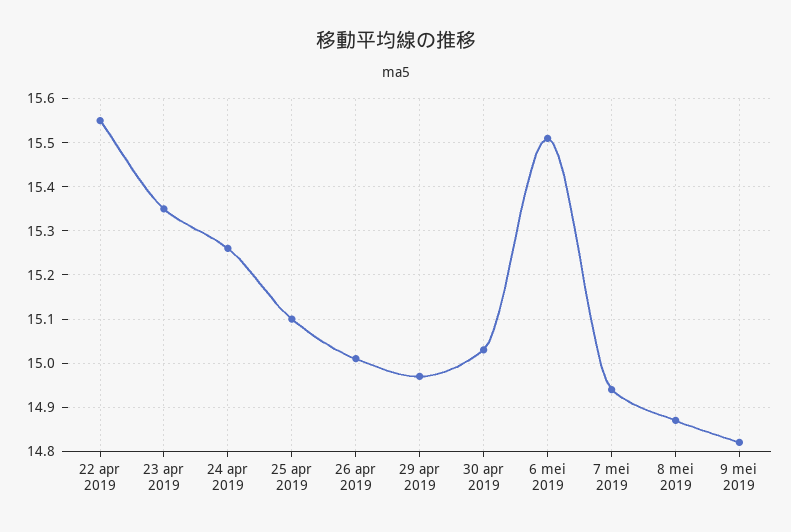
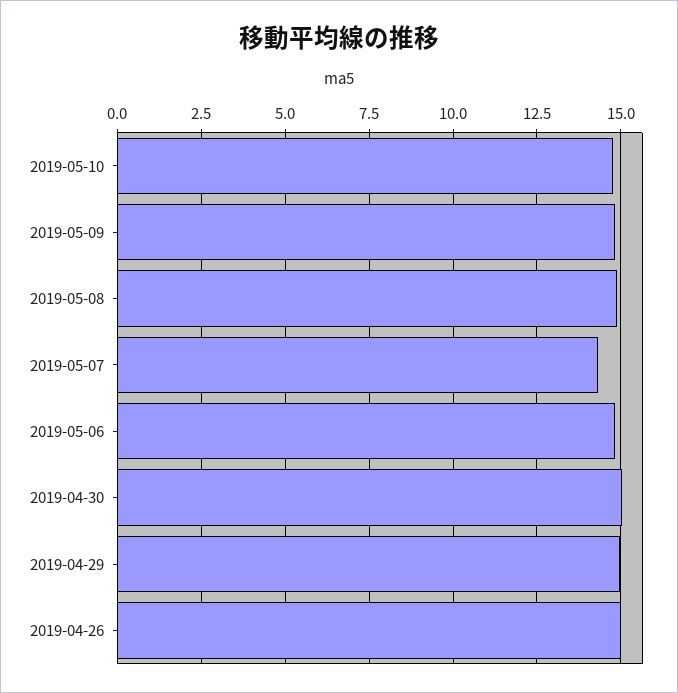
22 apr 2019: 15.55 -> none
23 apr 2019: 15.35 -> none
24 apr 2019: 15.25 -> none
25 apr 2019: 15.1 -> none
6 mei 2019: 15.5 -> 14.75
7 mei 2019: 14.95 -> 14.25
2019-05-10: none -> 14.75

